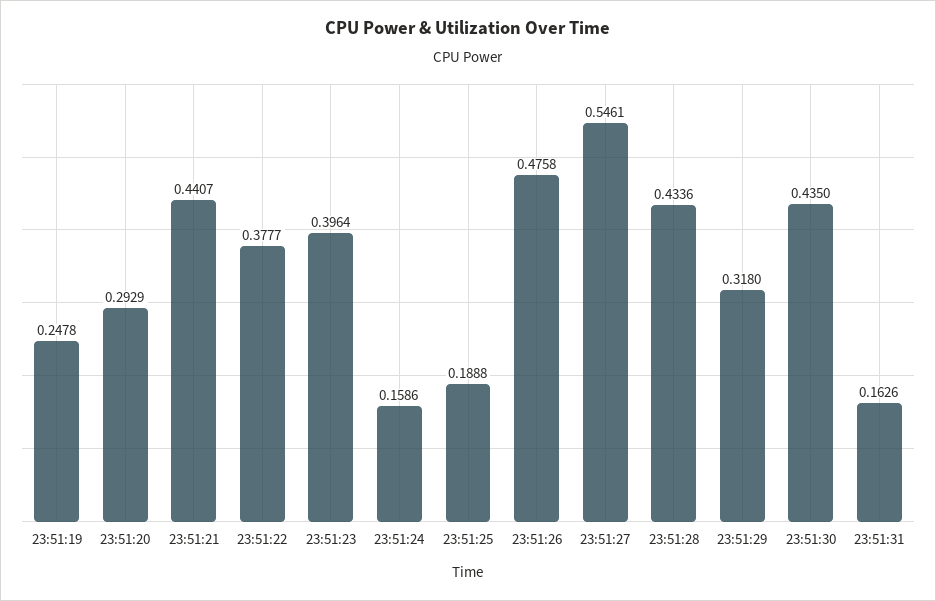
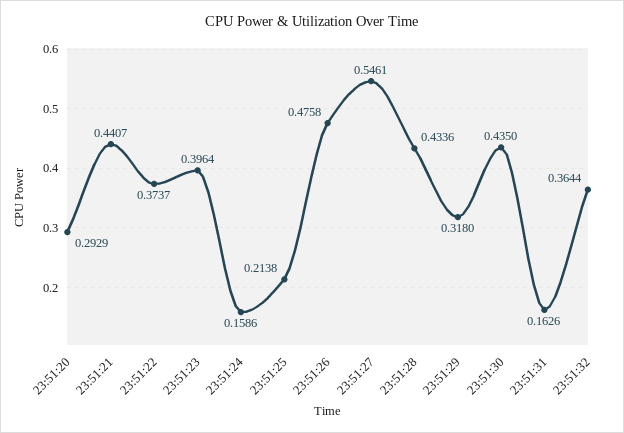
23:51:19: 0.2478 -> none
23:51:22: 0.3777 -> 0.3737
23:51:25: 0.1888 -> 0.2138
23:51:32: none -> 0.3644

